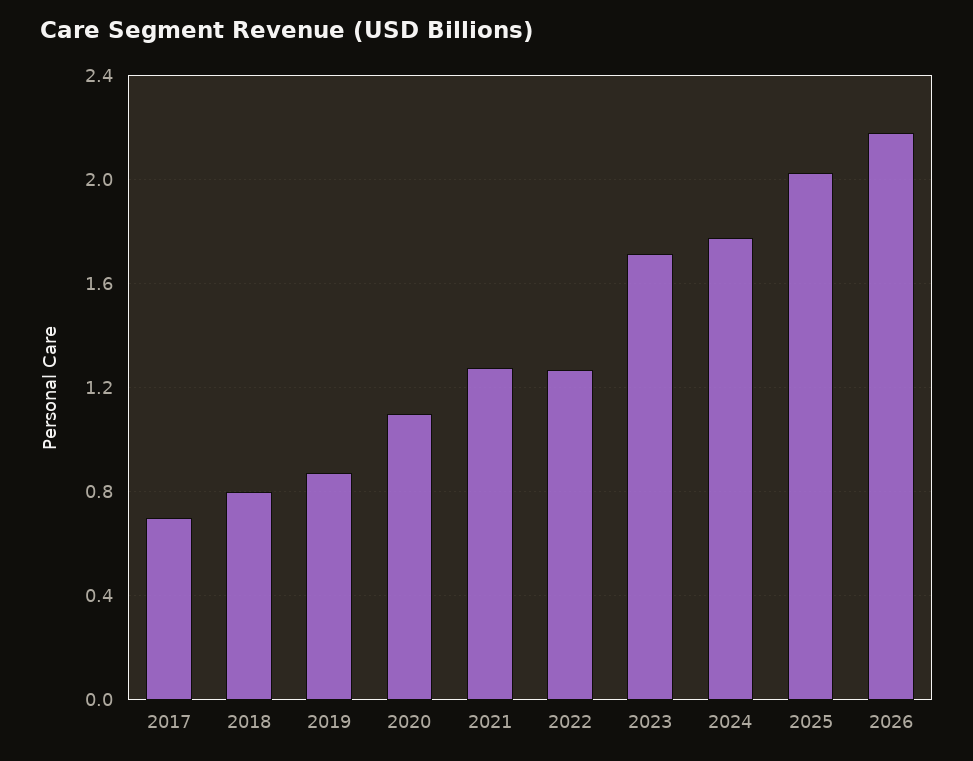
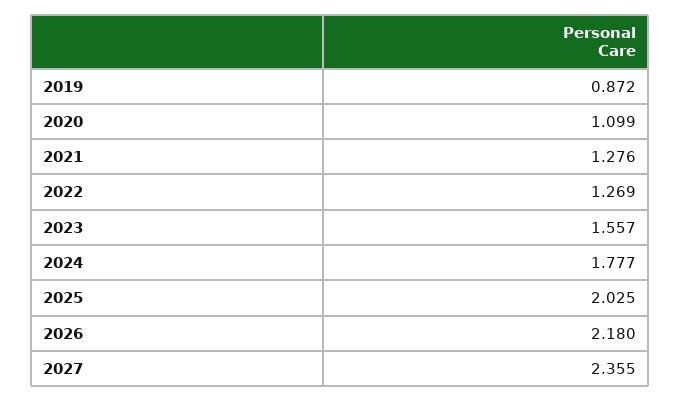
2017: 0.7 -> none
2018: 0.8 -> none
2023: 1.7 -> 1.557
2027: none -> 2.355

